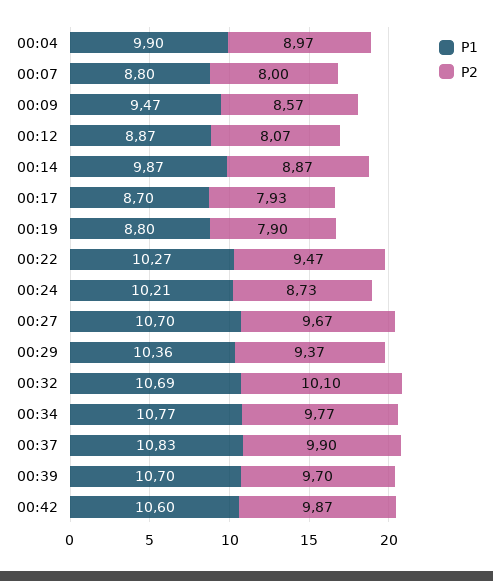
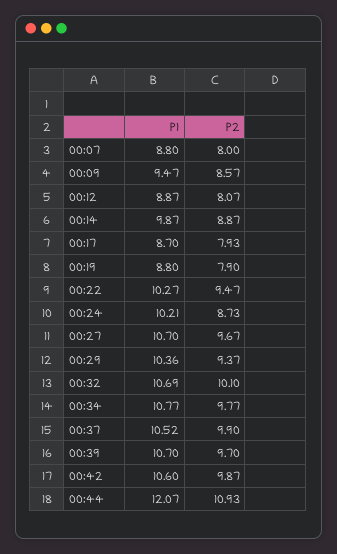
P1, 00:04: 9.9 -> none
P2, 00:04: 8.97 -> none
P1, 00:37: 10.83 -> 10.52
P1, 00:44: none -> 12.07
P2, 00:44: none -> 10.93

